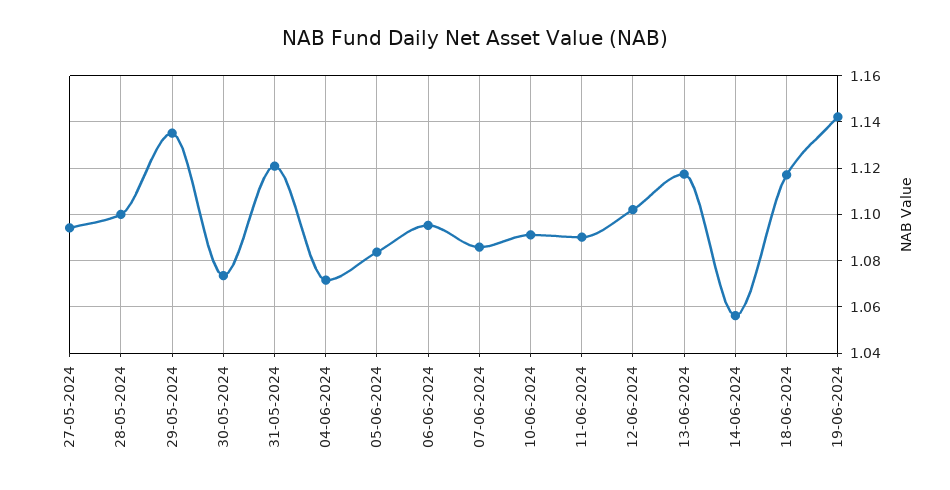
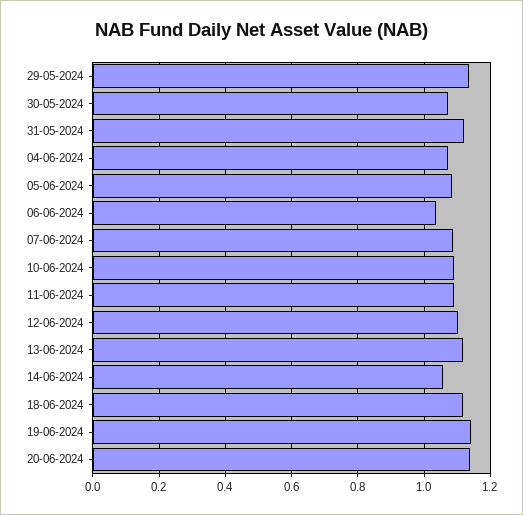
27-05-2024: 1.095 -> none
28-05-2024: 1.1 -> none
06-06-2024: 1.095 -> 1.04
20-06-2024: none -> 1.14

